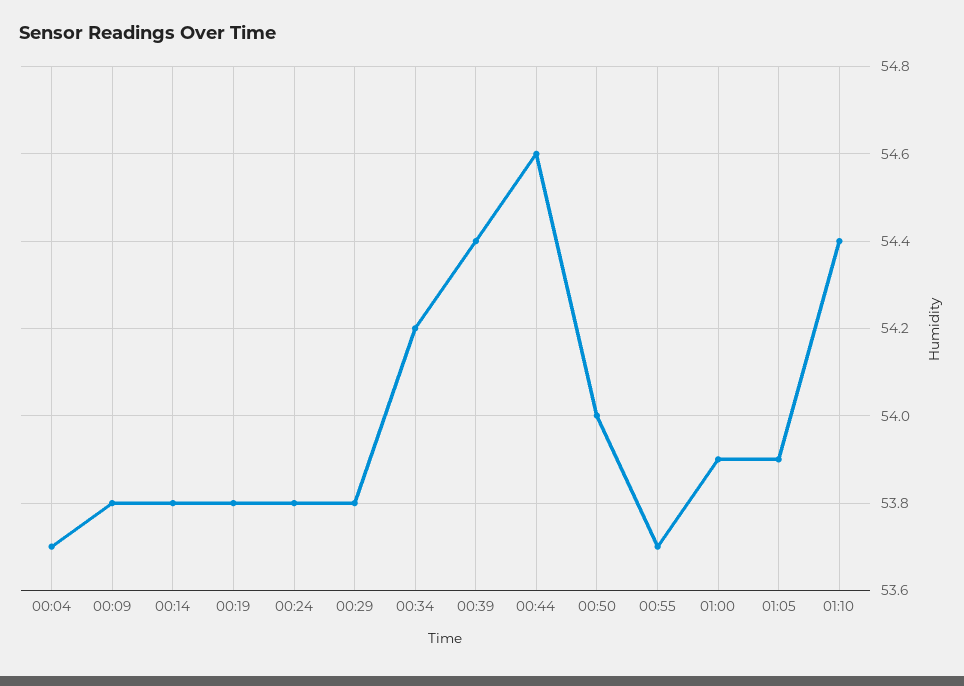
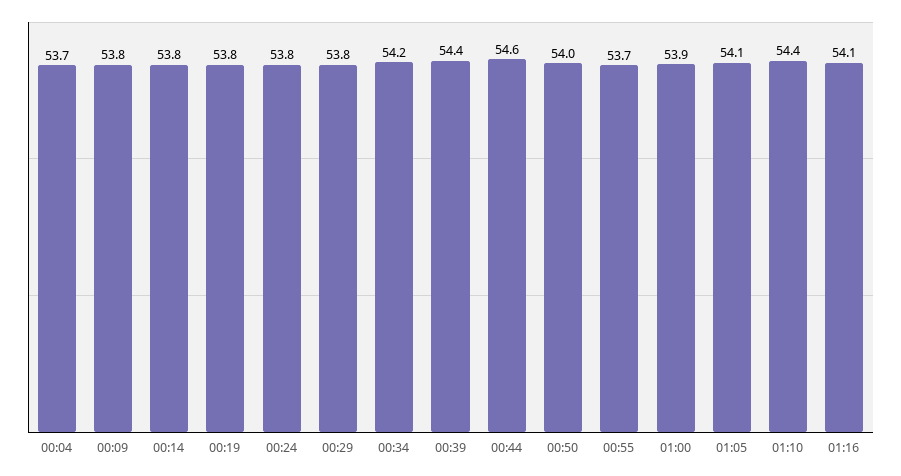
01:05: 53.9 -> 54.1
01:16: none -> 54.1

